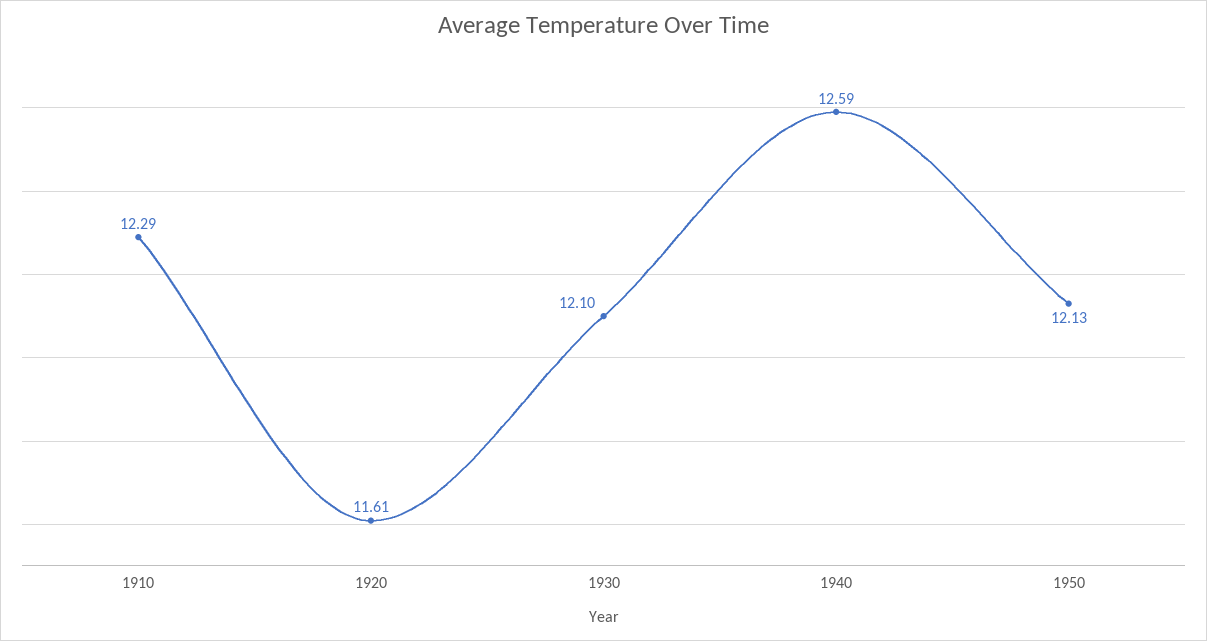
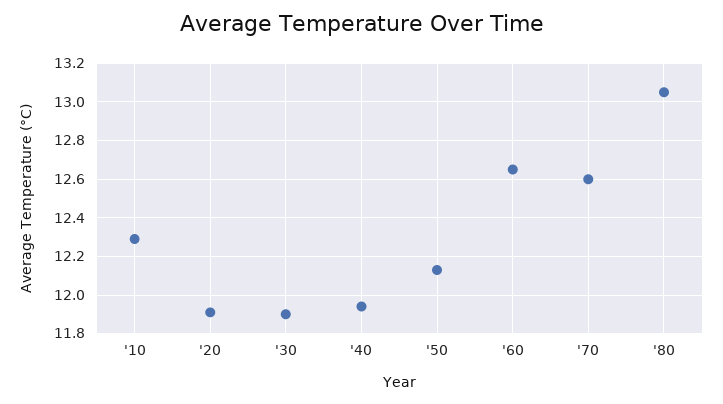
1920: 11.61 -> 11.9
1930: 12.1 -> 11.9
1940: 12.59 -> 11.95
'60: none -> 12.65
'70: none -> 12.6
'80: none -> 13.05

